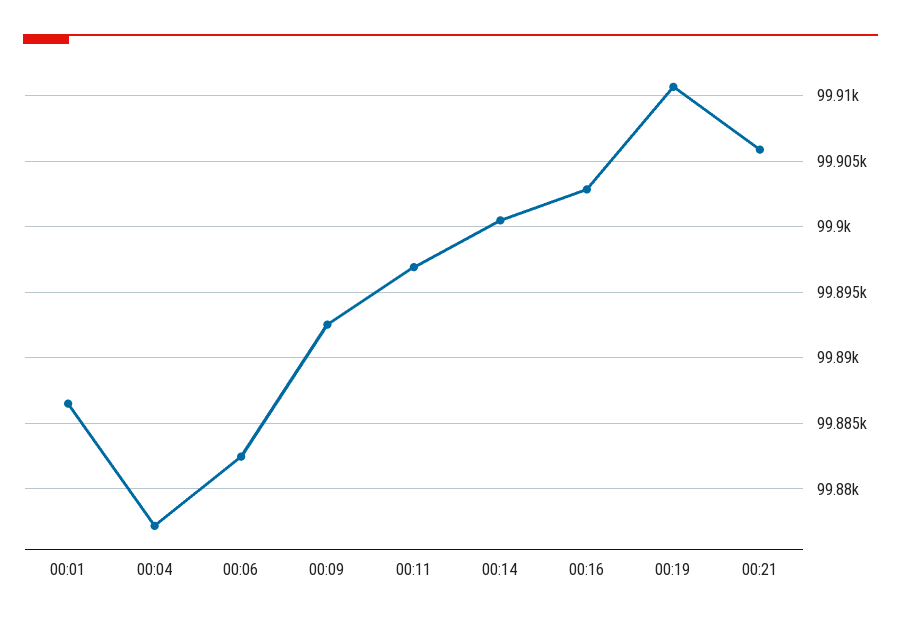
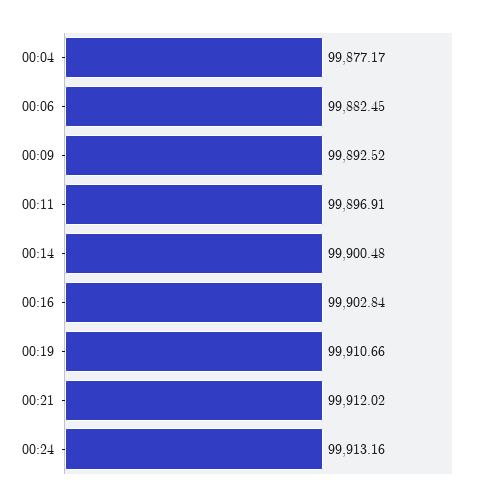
00:01: 99886.5 -> none
00:21: 99906 -> 99912.02
00:24: none -> 99913.16

